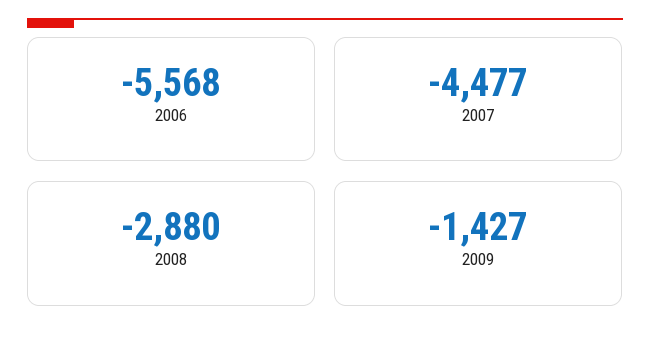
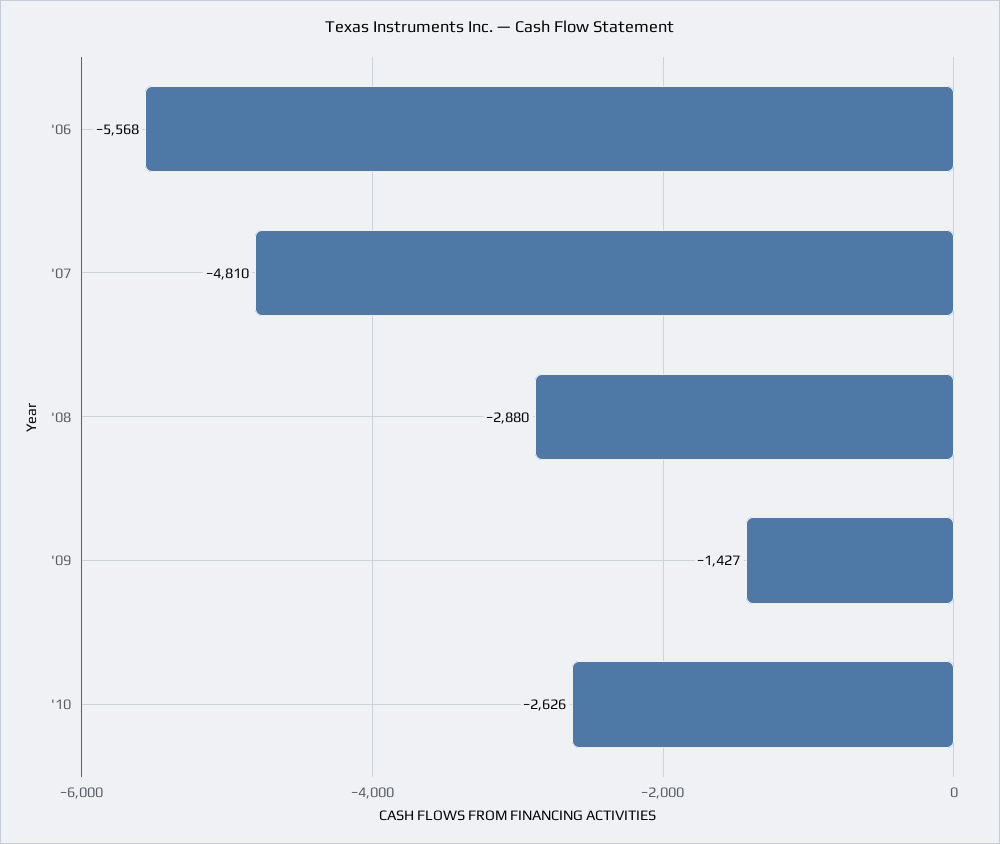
2007: -4477 -> -4810
'10: none -> -2626

